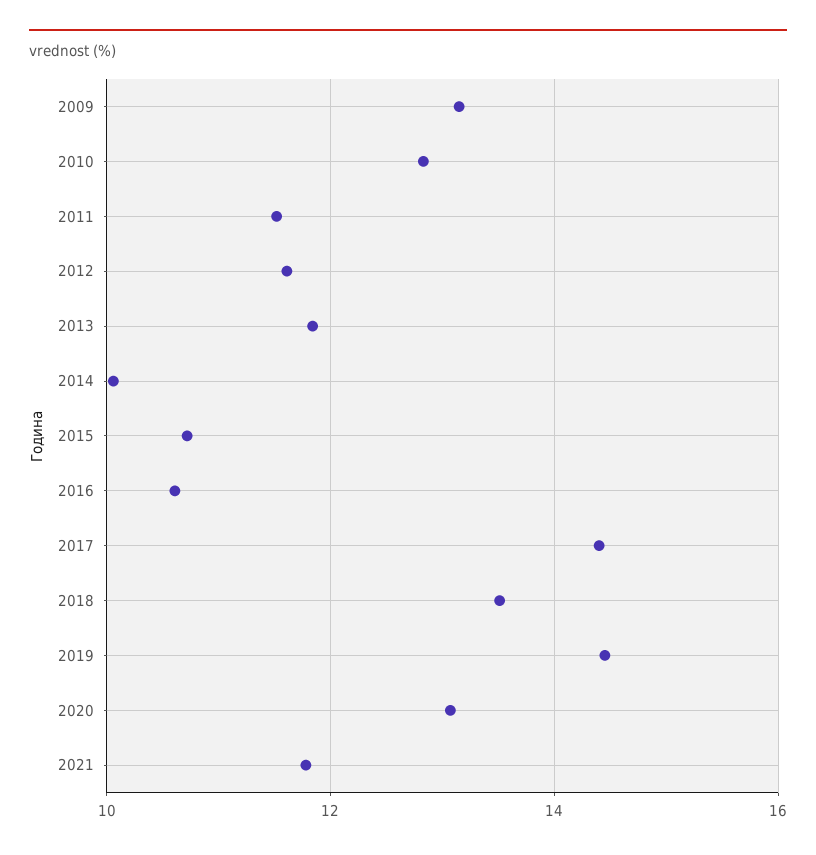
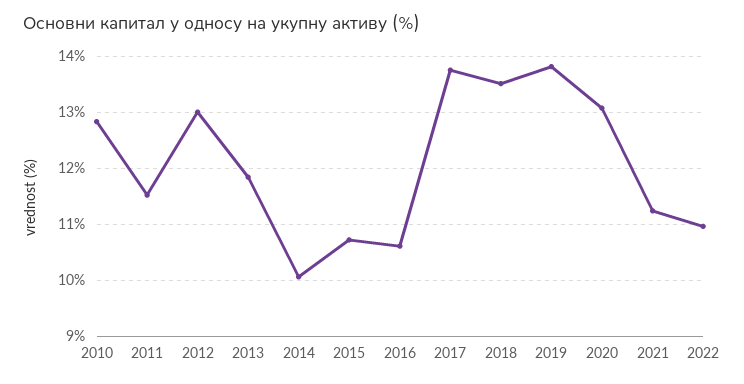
2009: 13.2 -> none
2012: 11.6 -> 13
2017: 14.4 -> 13.8
2019: 14.4 -> 13.8
2021: 11.8 -> 11.2
2022: none -> 11

